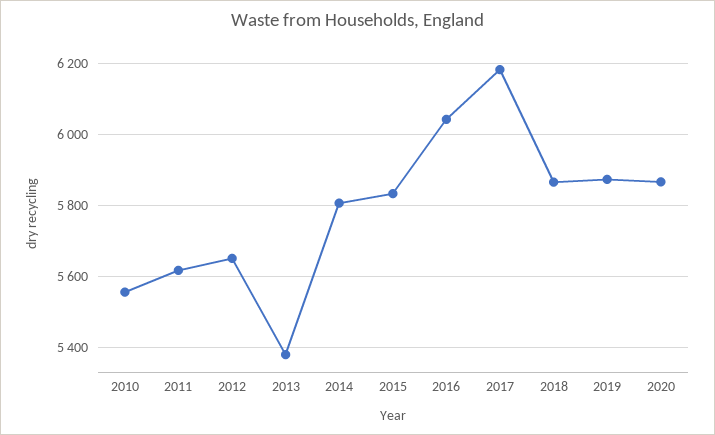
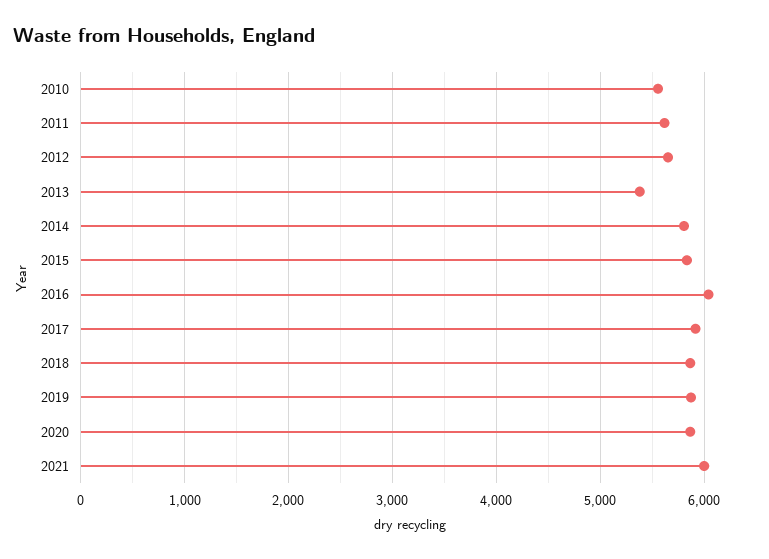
2017: 6180 -> 5900
2021: none -> 6000

